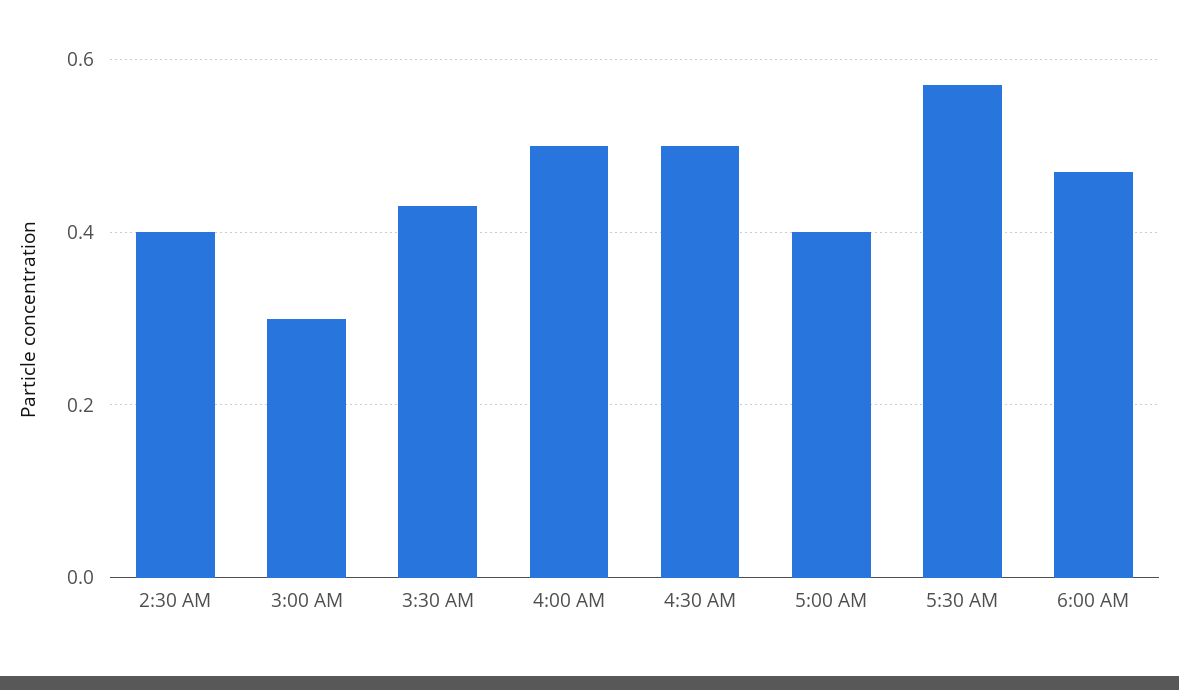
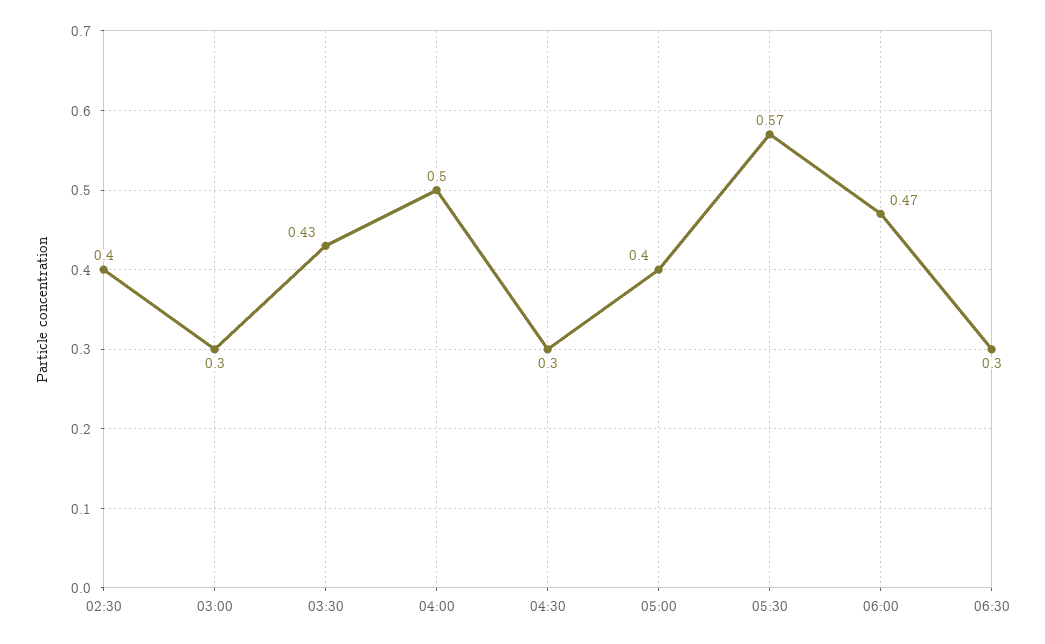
4:30 AM: 0.5 -> 0.3
06:30: none -> 0.3

